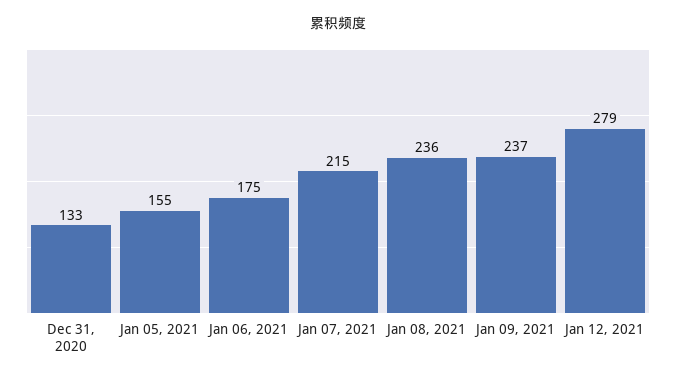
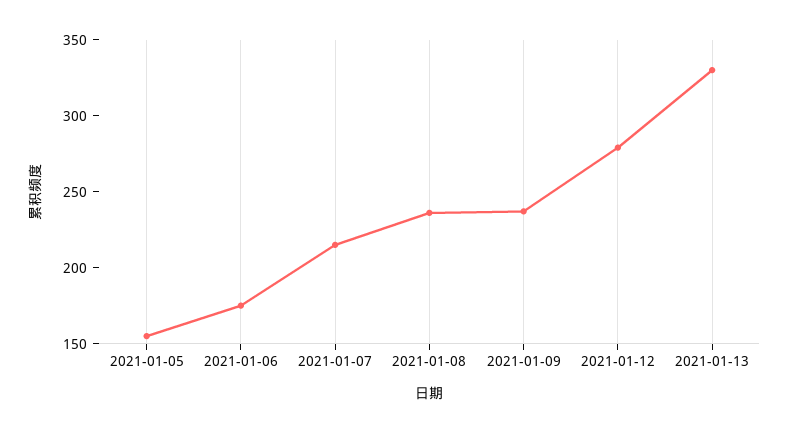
Dec 31, 2020: 133 -> none
2021-01-13: none -> 330

